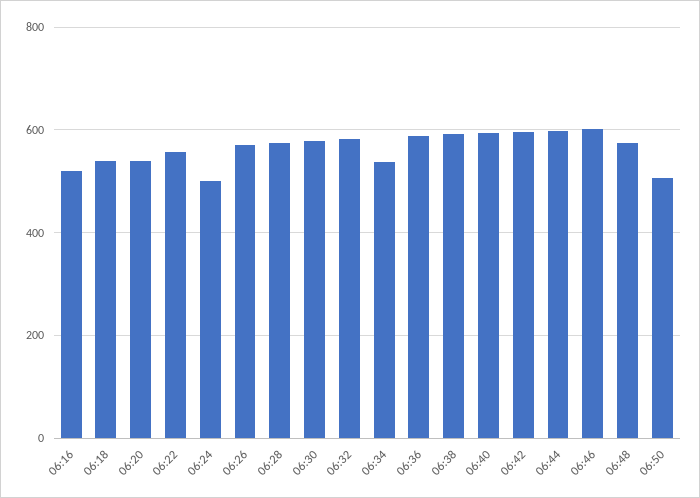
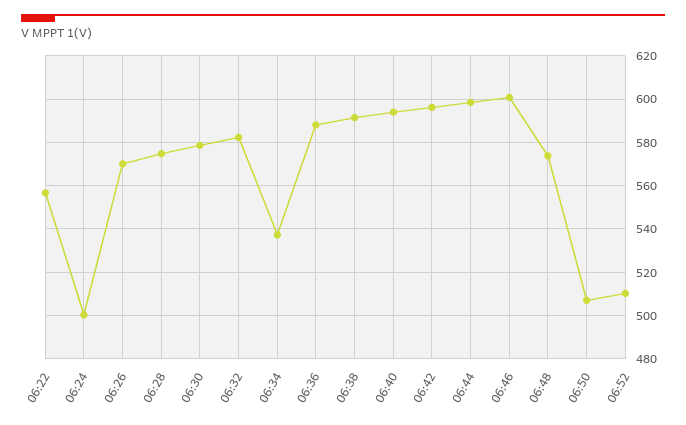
06:16: 520 -> none
06:18: 540 -> none
06:20: 540 -> none
06:52: none -> 510

